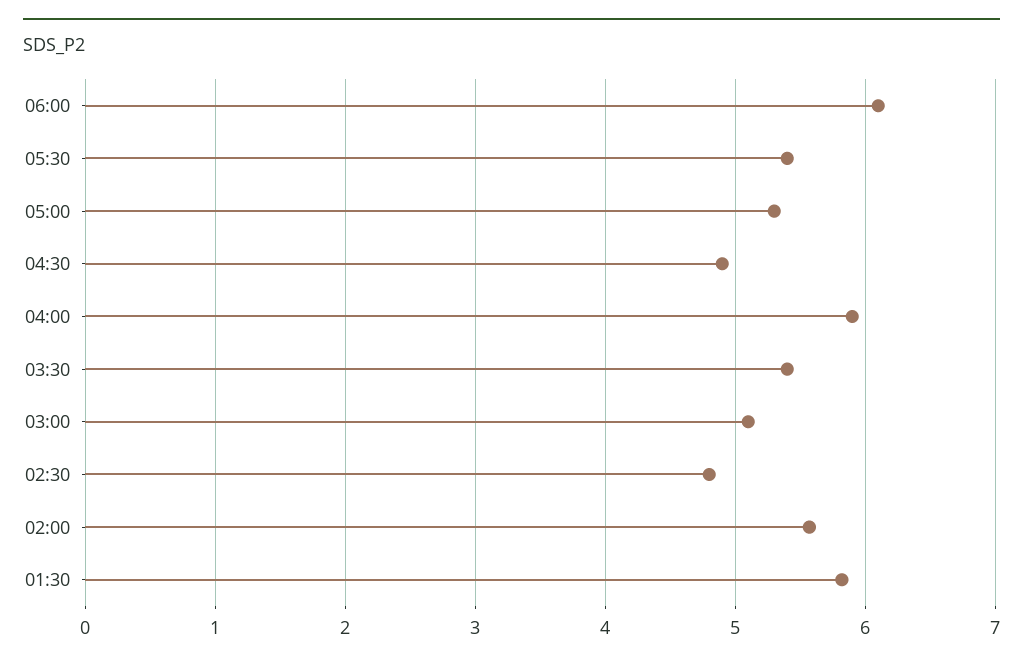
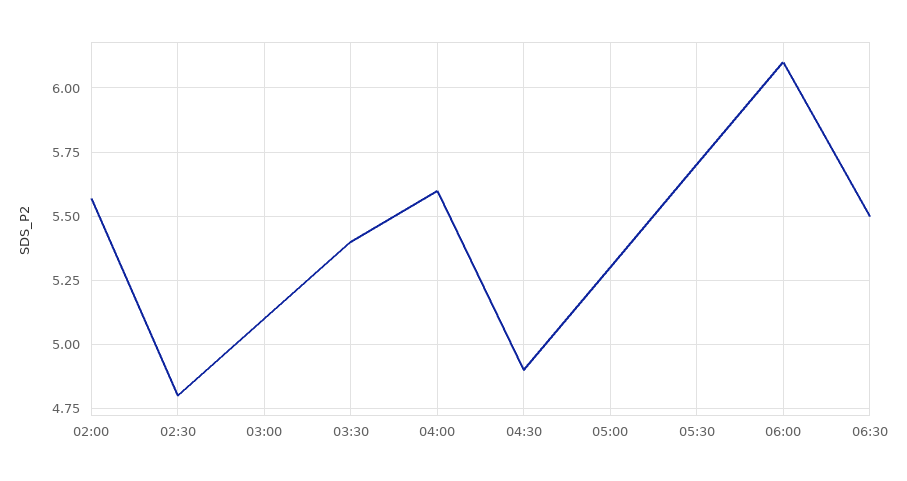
05:30: 5.4 -> 5.7
04:00: 5.9 -> 5.6
01:30: 5.8 -> none
06:30: none -> 5.5

